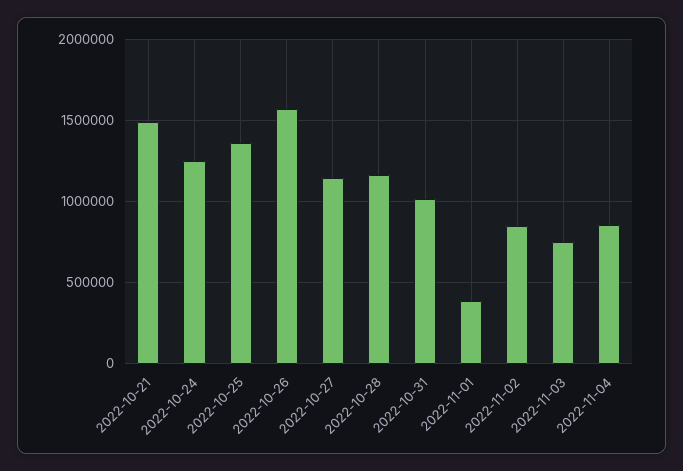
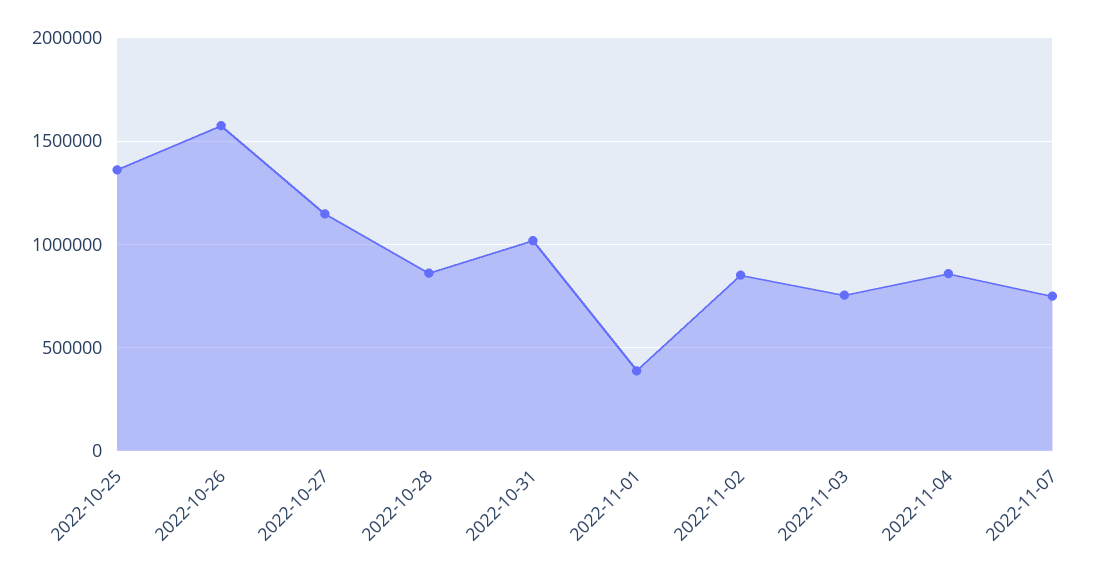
2022-10-21: 1500000 -> none
2022-10-24: 1250000 -> none
2022-10-28: 1150000 -> 850000
2022-11-07: none -> 750000

